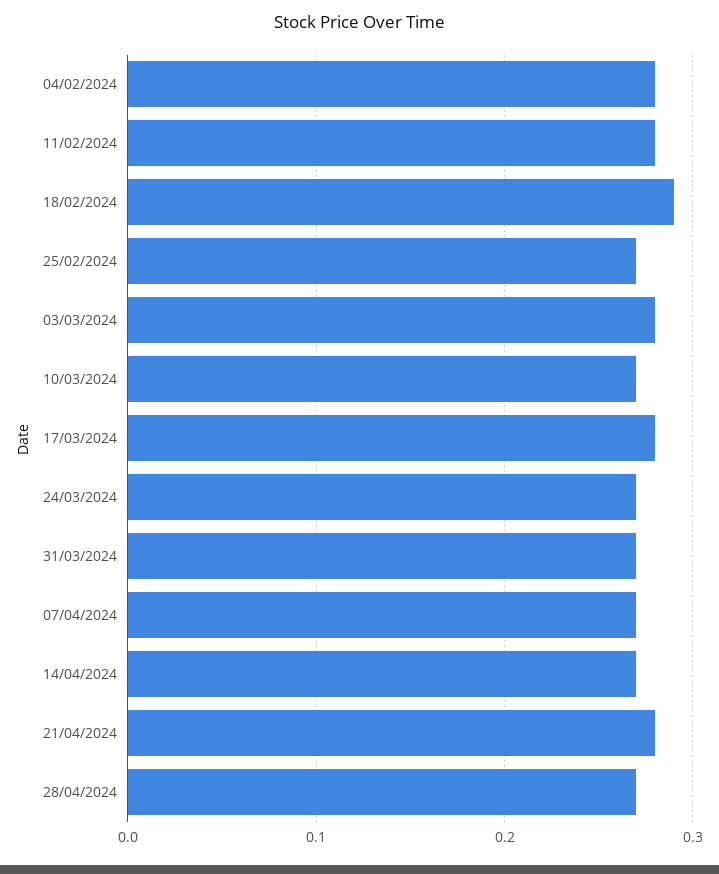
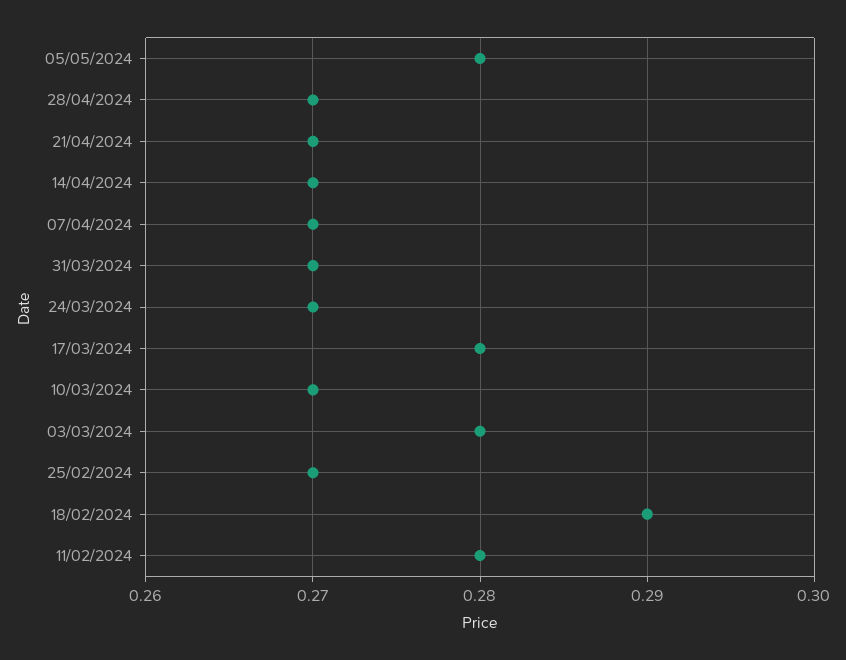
04/02/2024: 0.28 -> none
21/04/2024: 0.28 -> 0.27
05/05/2024: none -> 0.28

